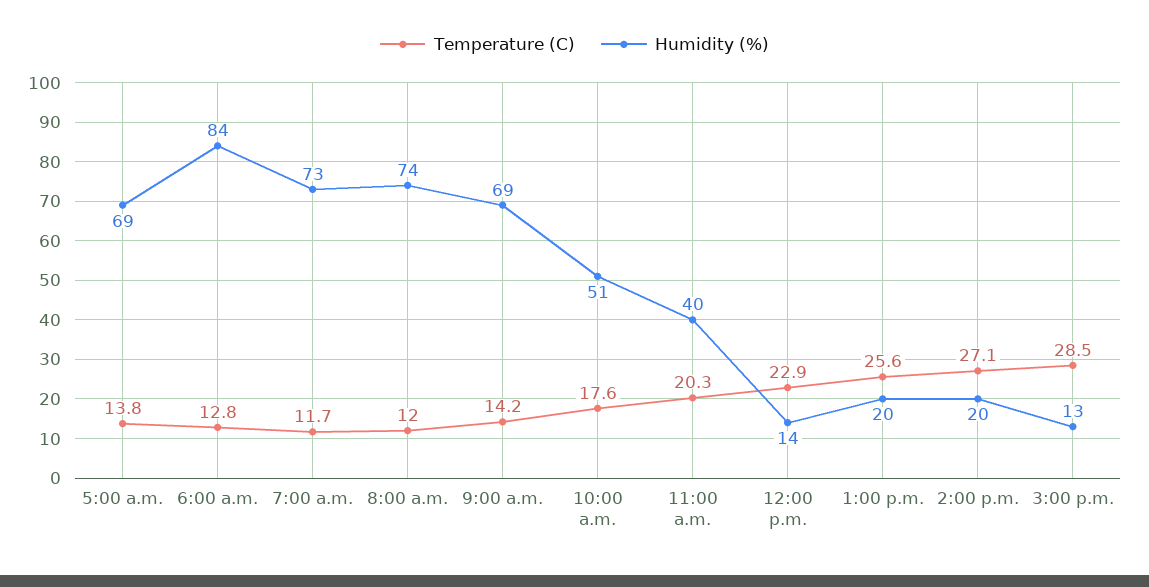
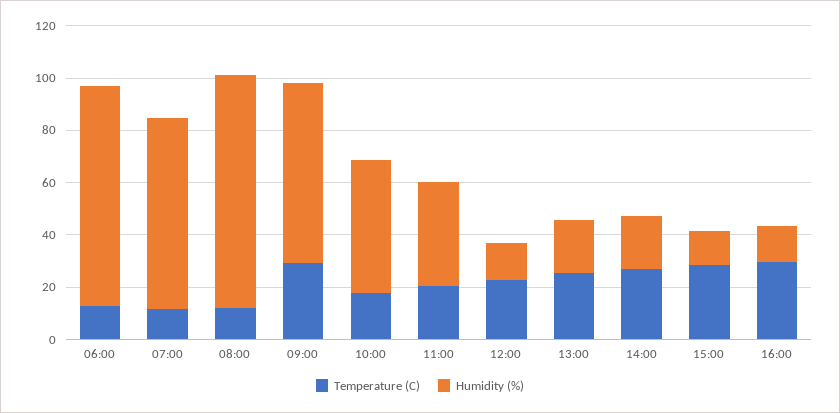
Temperature (C), 5:00 a.m.: 13.8 -> none
Humidity (%), 5:00 a.m.: 69 -> none
Humidity (%), 8:00 a.m.: 74 -> 90
Temperature (C), 9:00 a.m.: 14.2 -> 30
Temperature (C), 16:00: none -> 30
Humidity (%), 16:00: none -> 15

